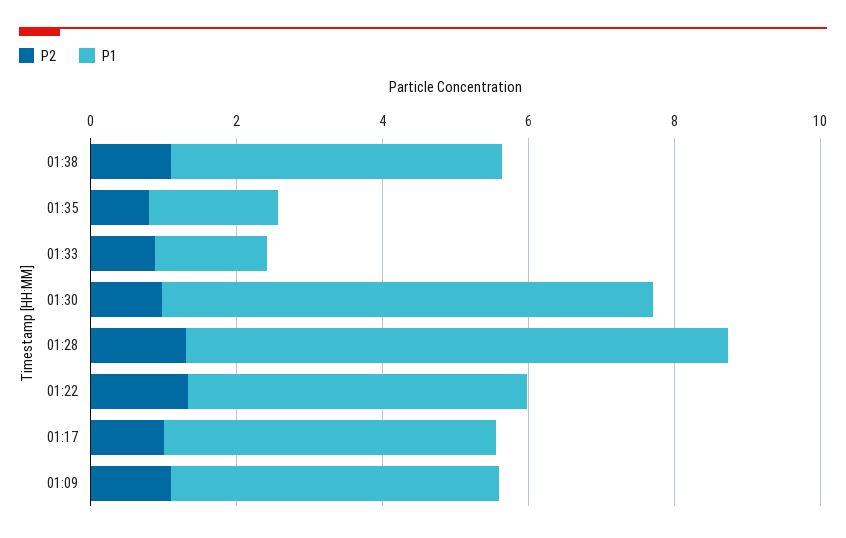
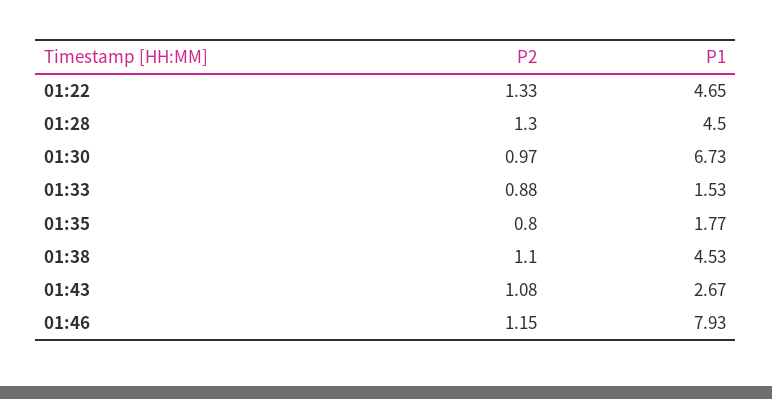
P1, 01:28: 7.5 -> 4.5
P2, 01:17: 1 -> none
P1, 01:17: 4.5 -> none
P2, 01:09: 1 -> none
P1, 01:09: 4.5 -> none
P2, 01:43: none -> 1.08
P1, 01:43: none -> 2.67
P2, 01:46: none -> 1.15
P1, 01:46: none -> 7.93

